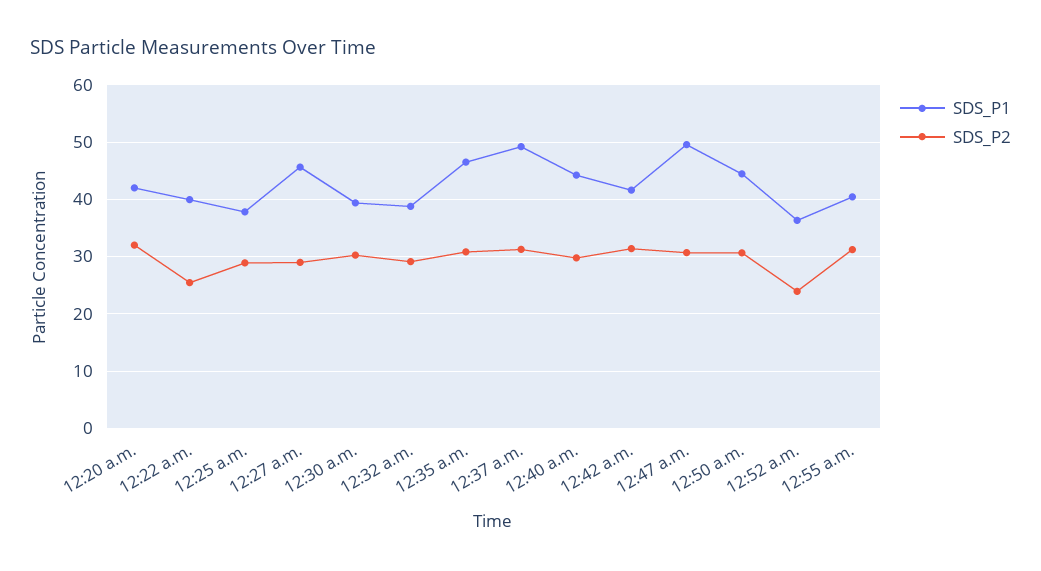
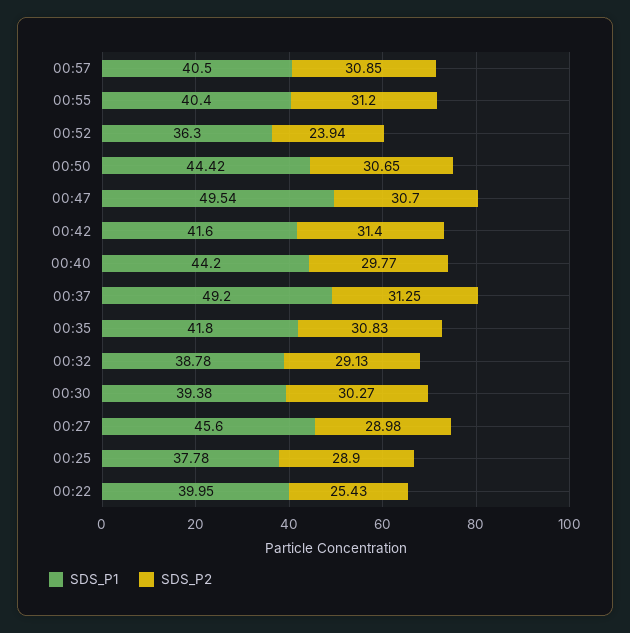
SDS_P1, 12:20 a.m.: 42 -> none
SDS_P2, 12:20 a.m.: 32 -> none
SDS_P1, 12:35 a.m.: 46 -> 41.8
SDS_P1, 00:57: none -> 40.5
SDS_P2, 00:57: none -> 30.85

